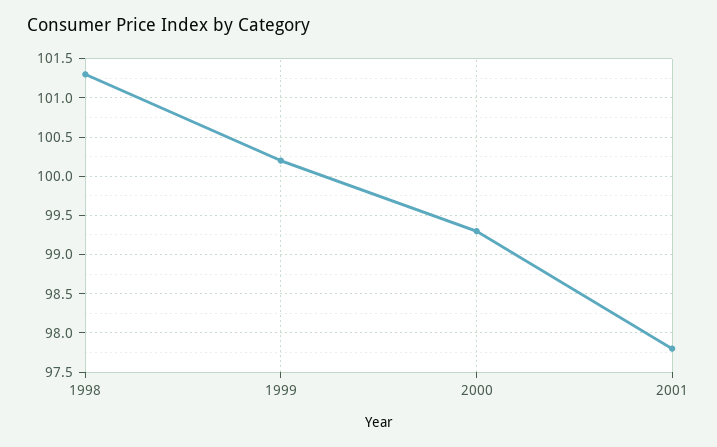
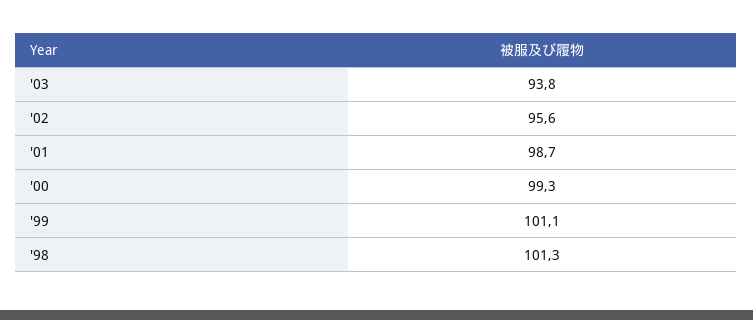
1999: 100.2 -> 101.1
2001: 97.8 -> 98.7
'03: none -> 93.8
'02: none -> 95.6

